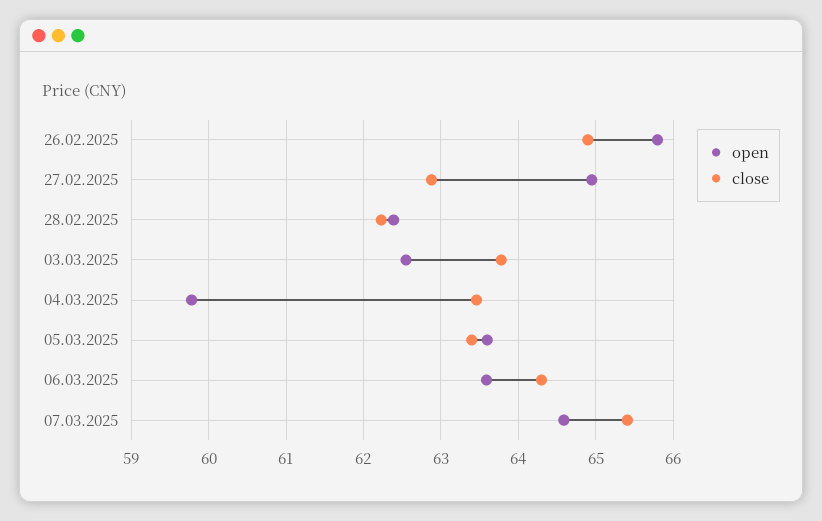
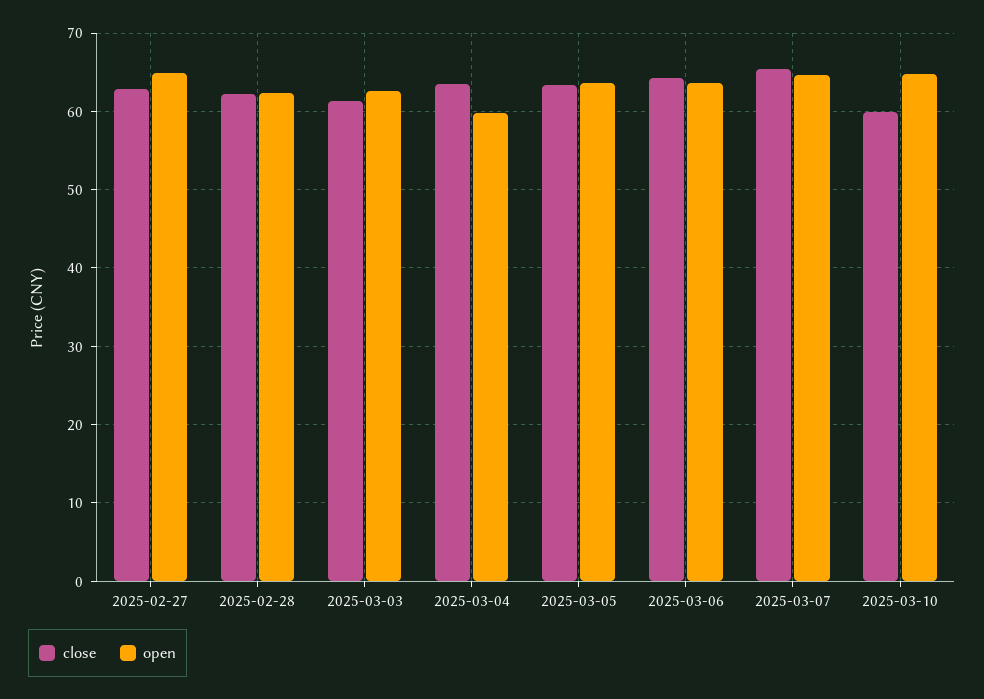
open, 26.02.2025: 65.8 -> none
close, 26.02.2025: 64.9 -> none
close, 03.03.2025: 63.8 -> 61
close, 2025-03-10: none -> 60
open, 2025-03-10: none -> 65

